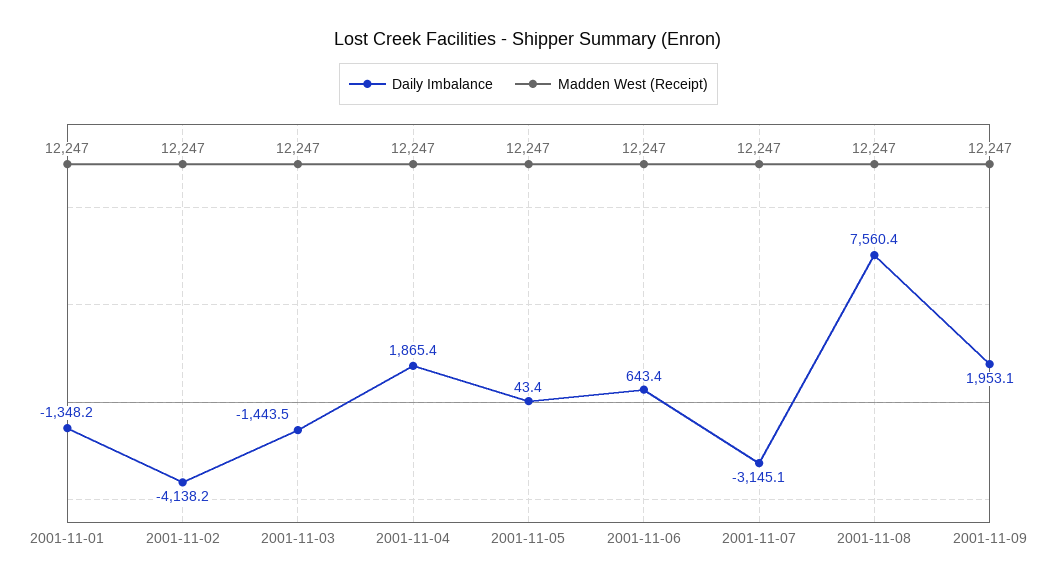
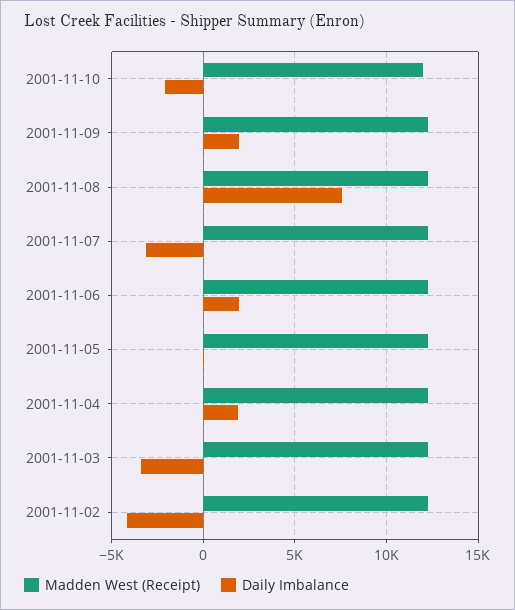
Daily Imbalance, 2001-11-01: -1348.2 -> none
Madden West (Receipt), 2001-11-01: 12247 -> none
Daily Imbalance, 2001-11-03: -1443.5 -> -3500
Daily Imbalance, 2001-11-06: 643.4 -> 2000
Madden West (Receipt), 2001-11-10: none -> 12000
Daily Imbalance, 2001-11-10: none -> -2000

